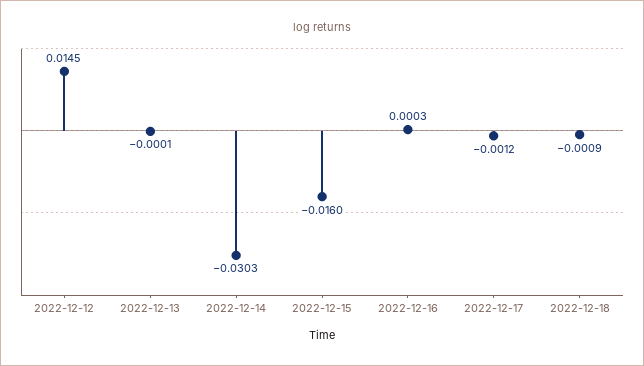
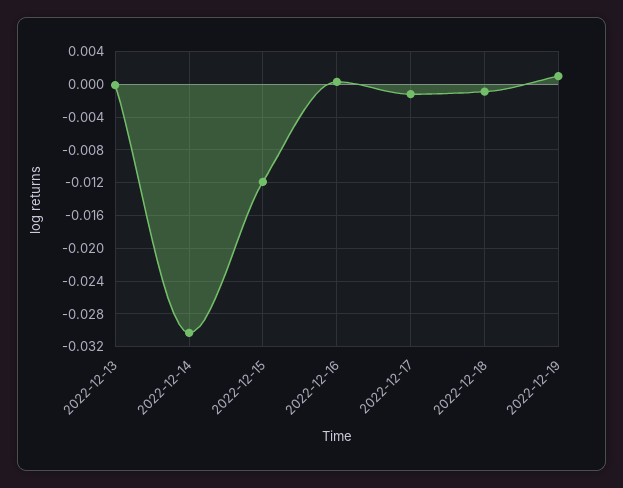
2022-12-12: 0.0145 -> none
2022-12-15: -0.016 -> -0.012
2022-12-19: none -> 0.001

